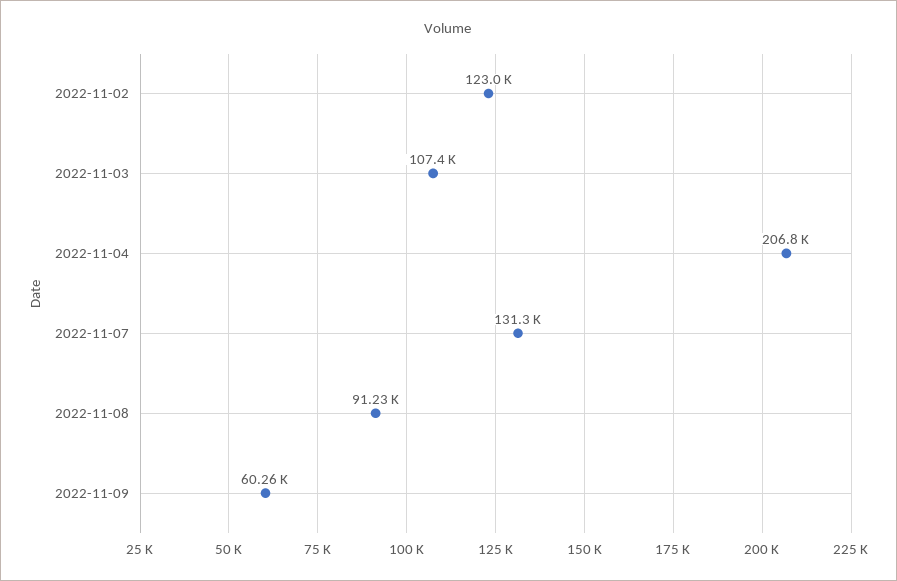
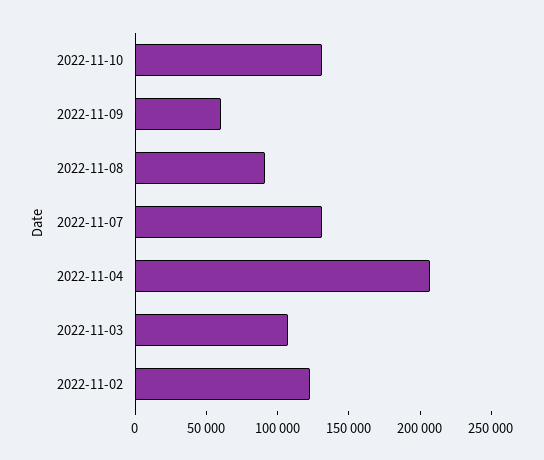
2022-11-10: none -> 130000

